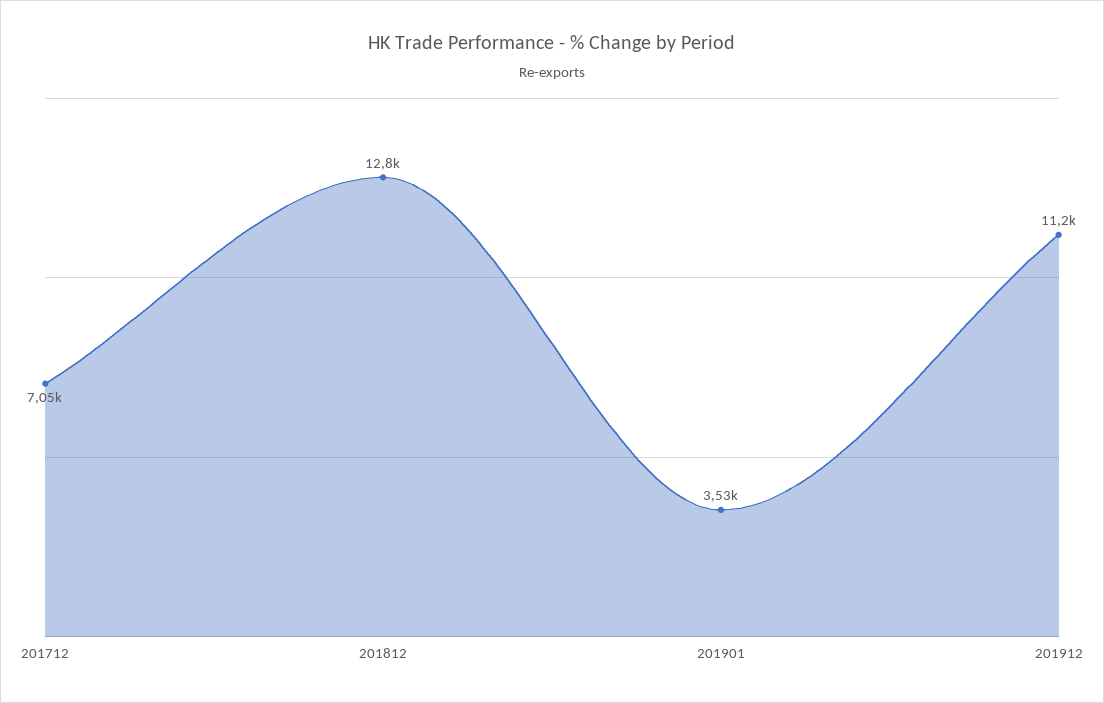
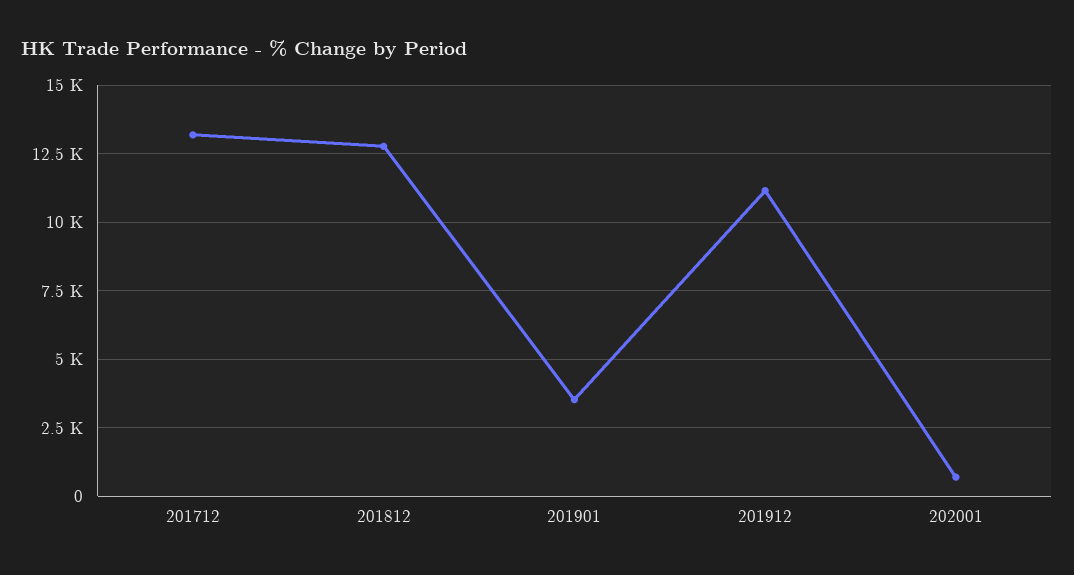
201712: 7050 -> 13250
202001: none -> 750

